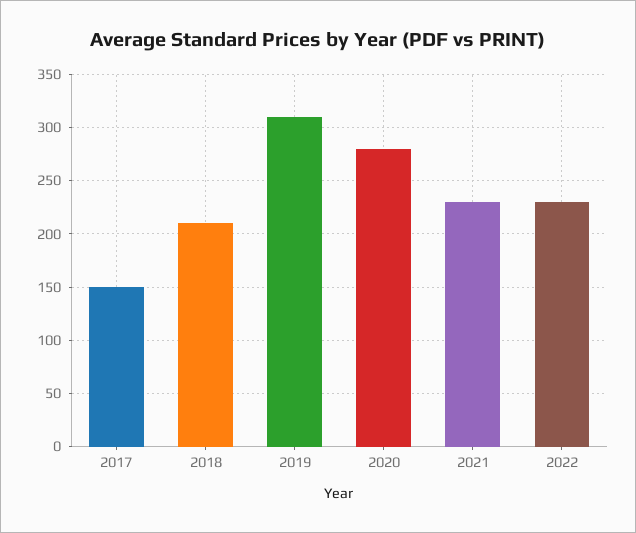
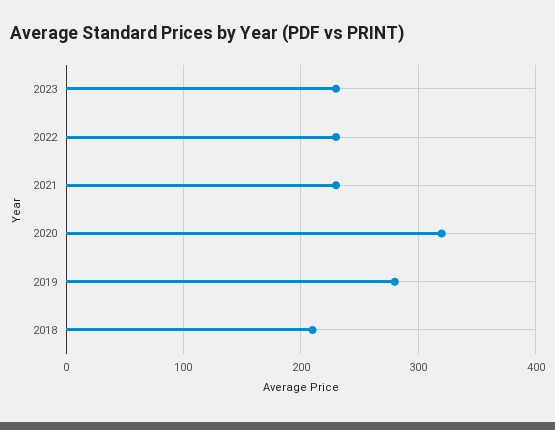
2017: 150 -> none
2019: 310 -> 280
2020: 280 -> 320
2023: none -> 230

